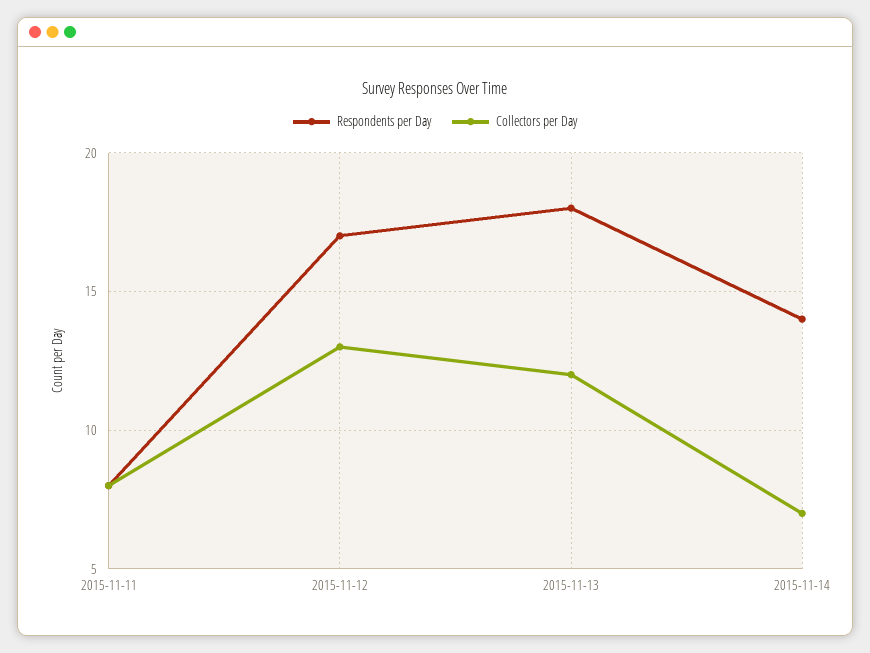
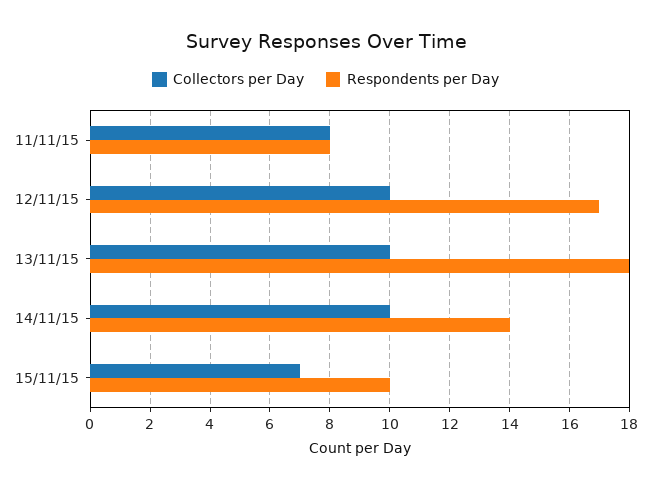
Collectors per Day, 2015-11-12: 13 -> 10
Collectors per Day, 2015-11-13: 12 -> 10
Collectors per Day, 2015-11-14: 7 -> 10
Collectors per Day, 15/11/15: none -> 7
Respondents per Day, 15/11/15: none -> 10

